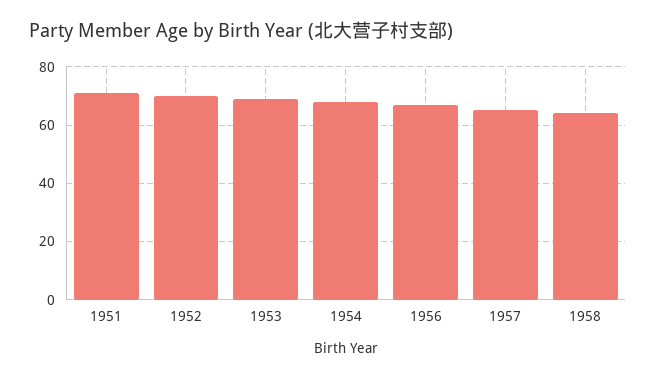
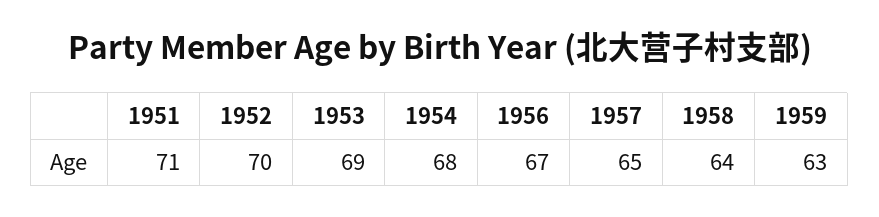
1959: none -> 63

